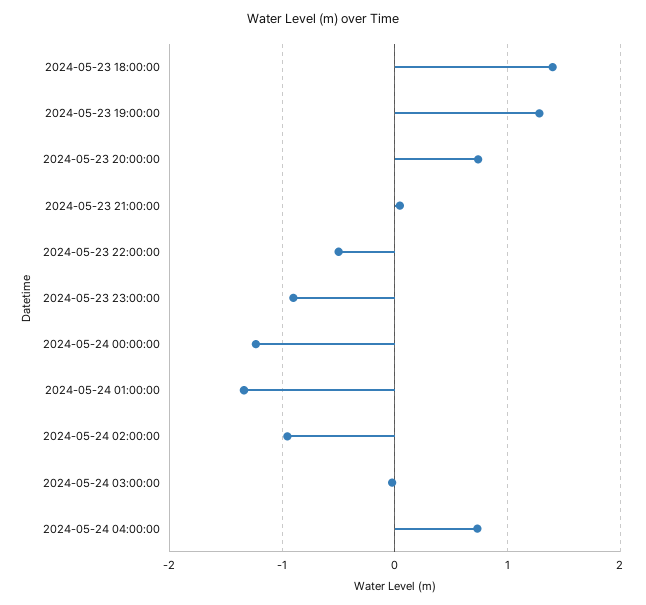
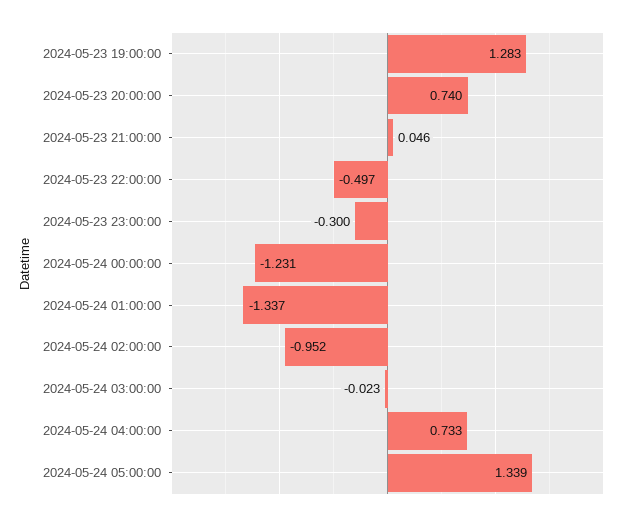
2024-05-23 18:00:00: 1.4 -> none
2024-05-23 23:00:00: -0.9 -> -0.3
2024-05-24 05:00:00: none -> 1.339

